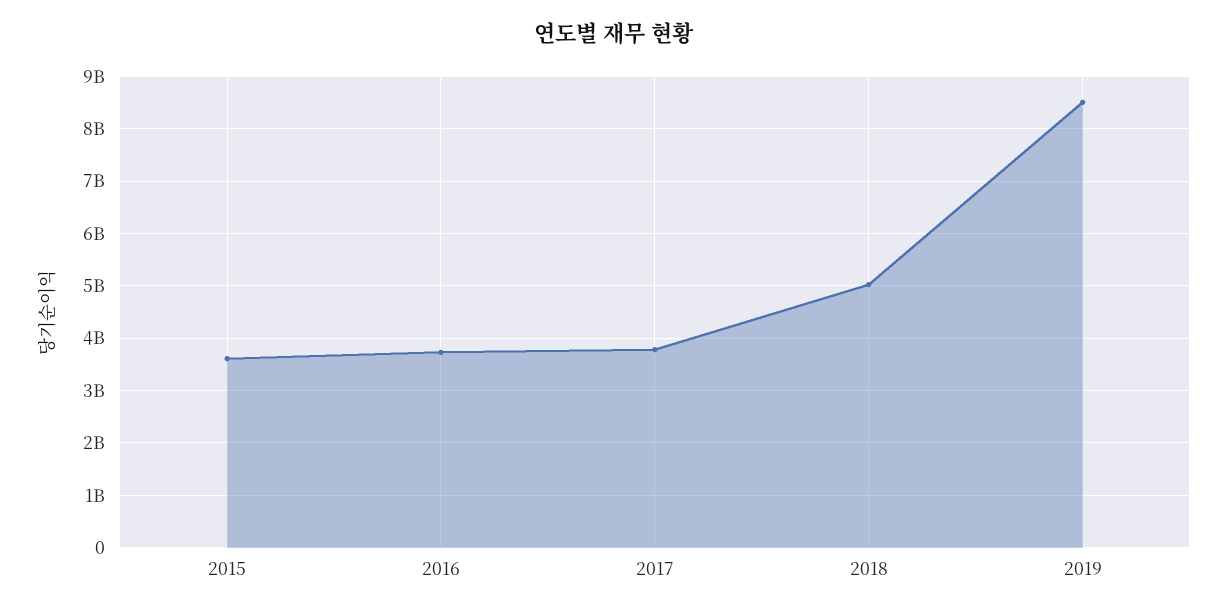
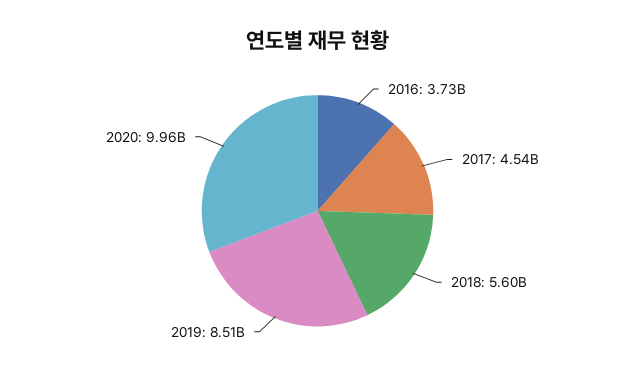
2015: 3600000000 -> none
2017: 3800000000 -> 4540000000
2018: 5000000000 -> 5600000000
2020: none -> 9960000000

